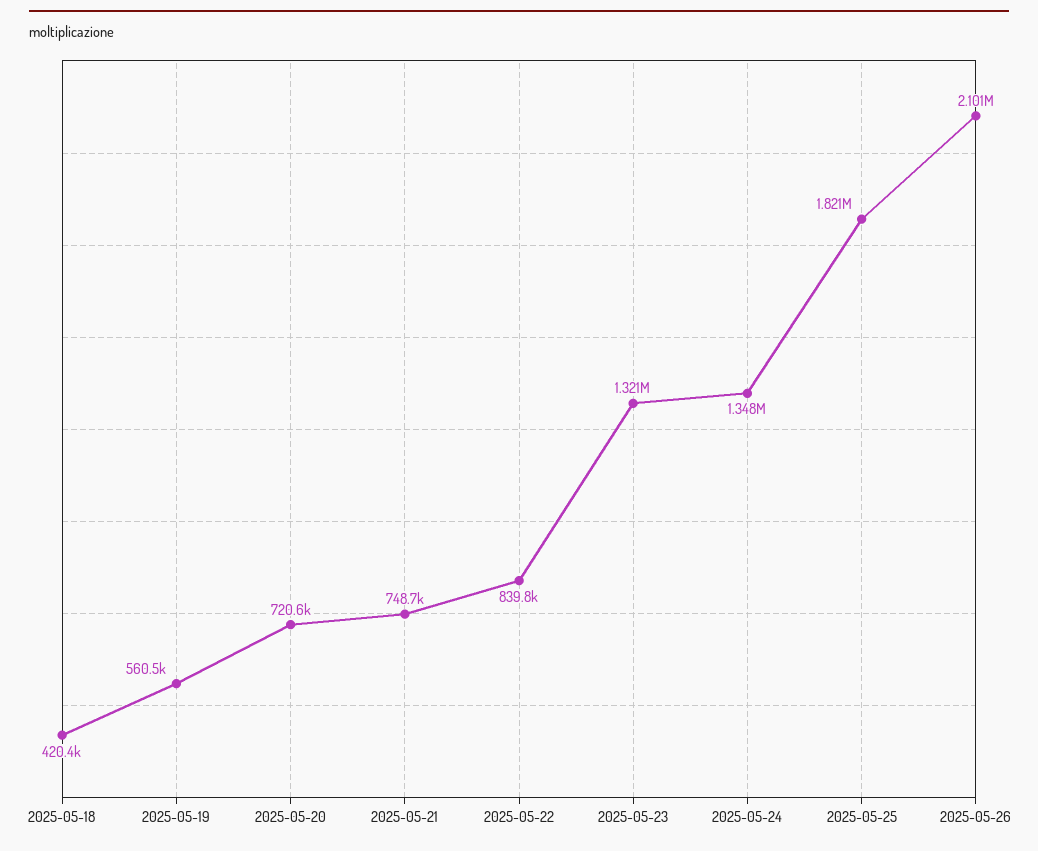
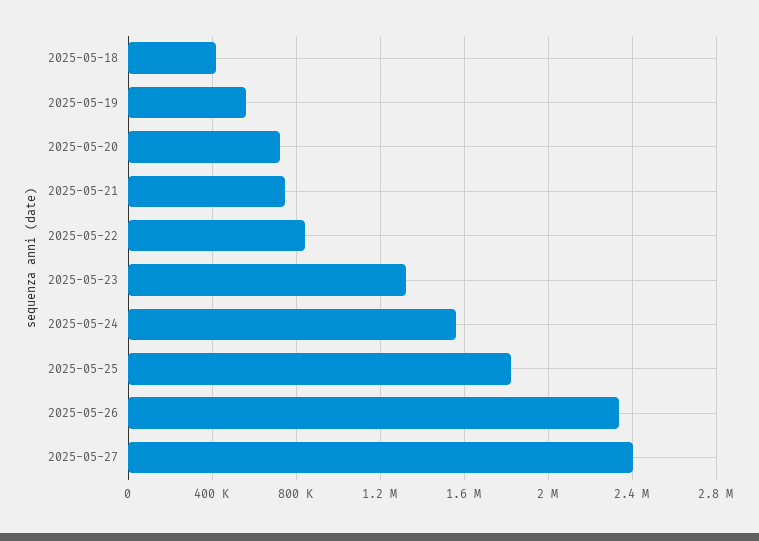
2025-05-24: 1348000 -> 1550000
2025-05-26: 2101000 -> 2350000
2025-05-27: none -> 2400000

